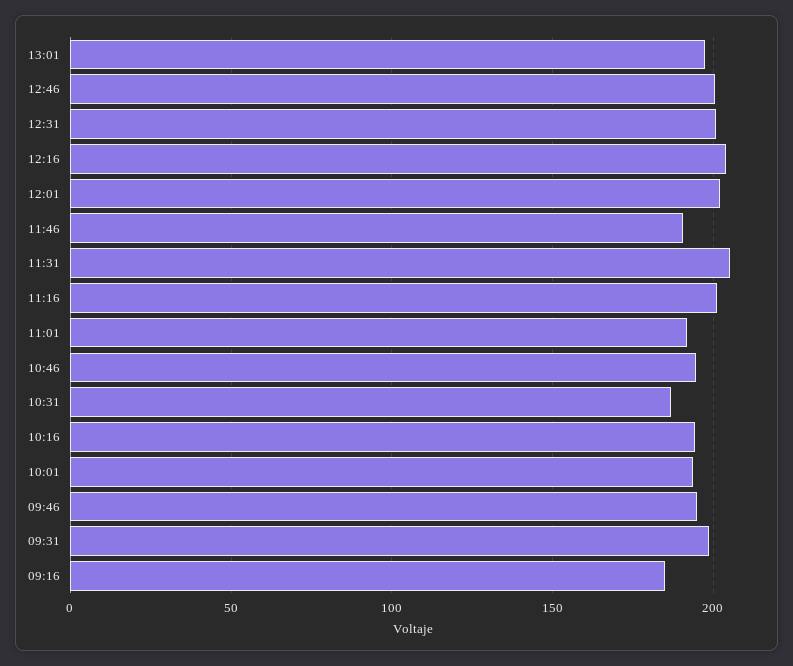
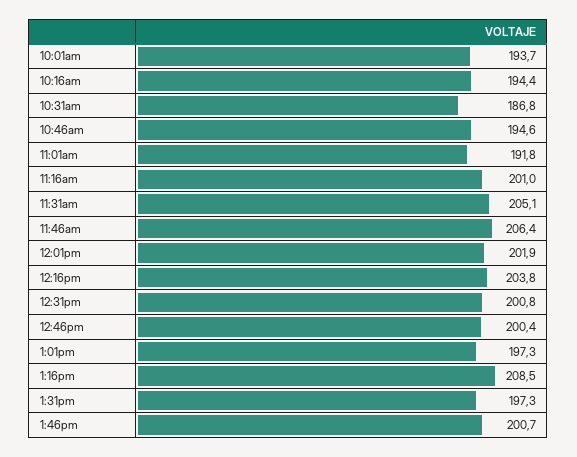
11:46: 190 -> 206.4
09:46: 195 -> none
09:31: 200 -> none
09:16: 185 -> none
1:16pm: none -> 208.5
1:31pm: none -> 197.3
1:46pm: none -> 200.7

